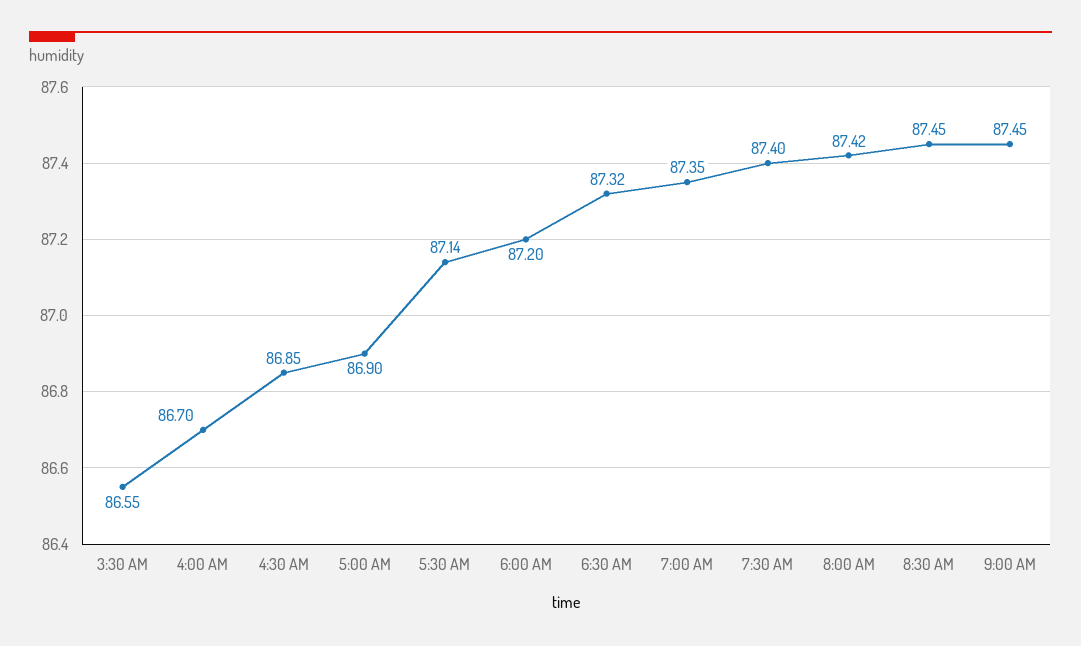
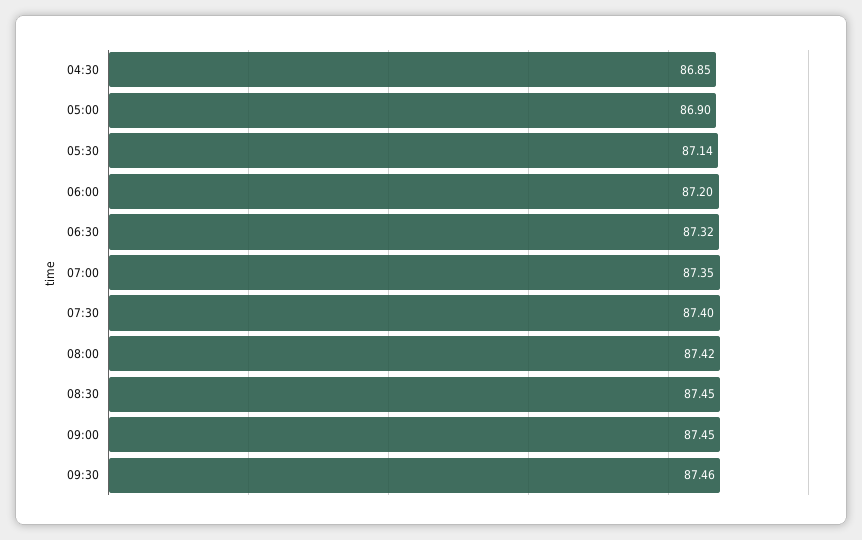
3:30 AM: 86.55 -> none
4:00 AM: 86.7 -> none
09:30: none -> 87.46

